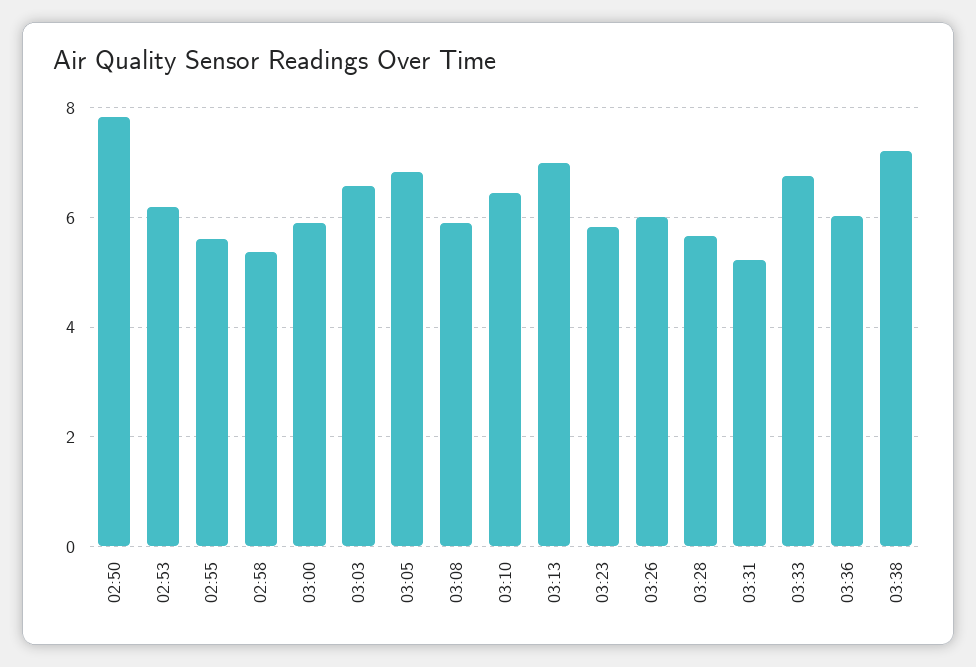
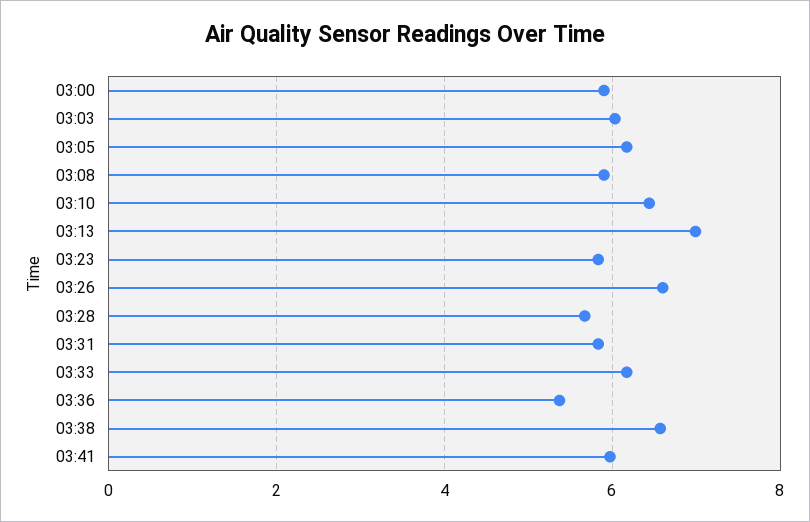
02:50: 7.8 -> none
02:53: 6.2 -> none
02:55: 5.6 -> none
02:58: 5.4 -> none
03:03: 6.6 -> 6
03:05: 6.8 -> 6.2
03:26: 6 -> 6.6
03:31: 5.2 -> 5.8
03:33: 6.8 -> 6.2
03:36: 6 -> 5.4
03:38: 7.2 -> 6.6
03:41: none -> 6

